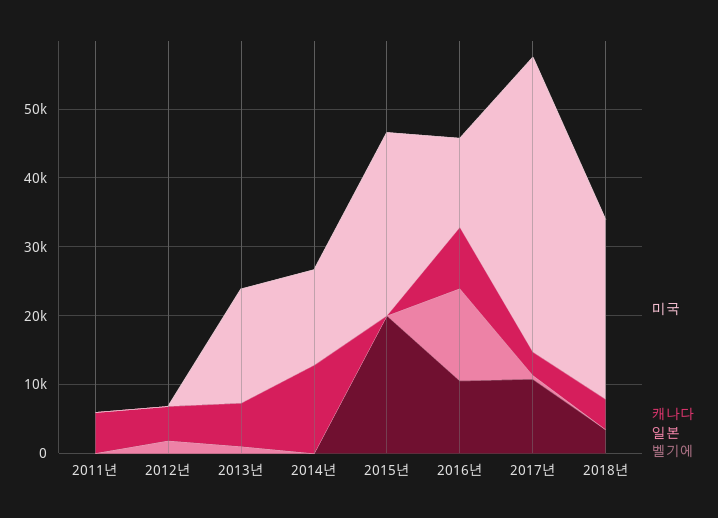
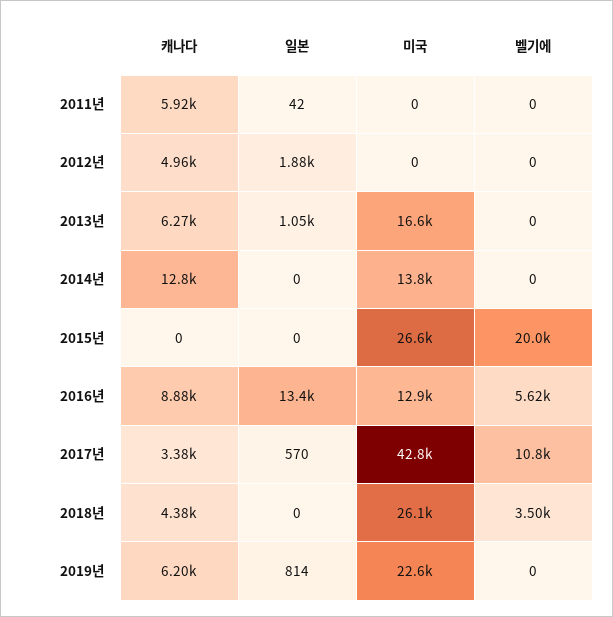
벨기에, 2016년: 10000 -> 5620
캐나다, 2019년: none -> 6200
일본, 2019년: none -> 814
미국, 2019년: none -> 22600
벨기에, 2019년: none -> 0

